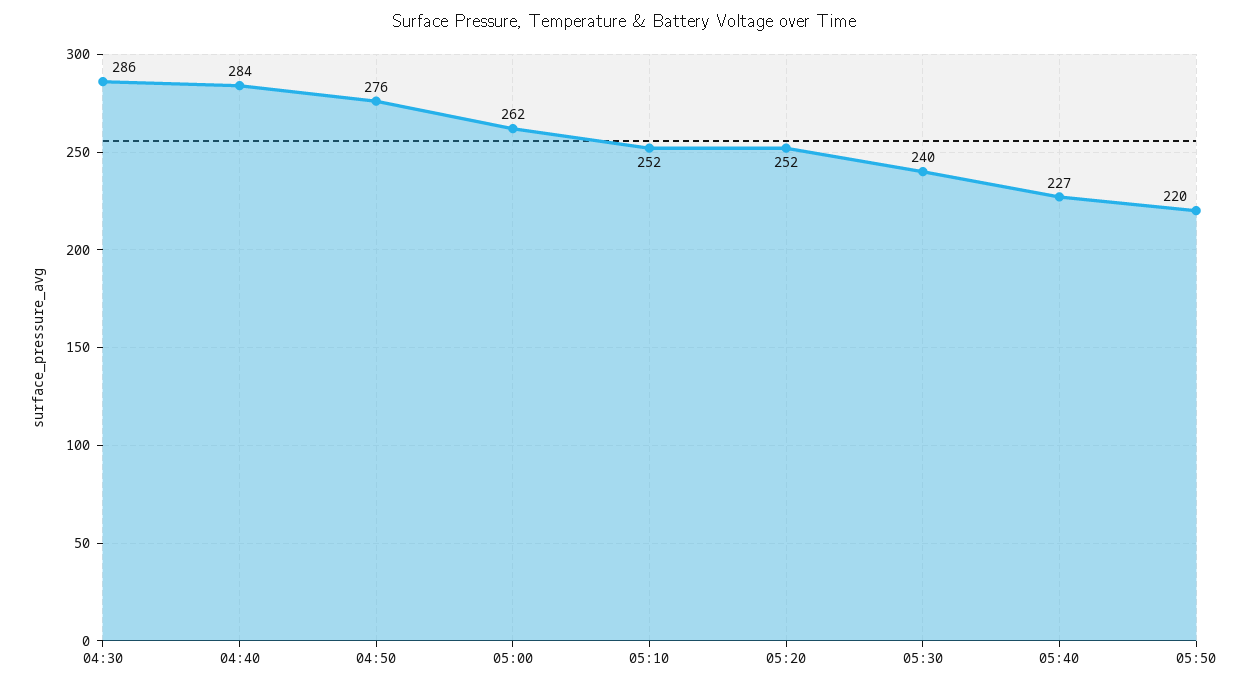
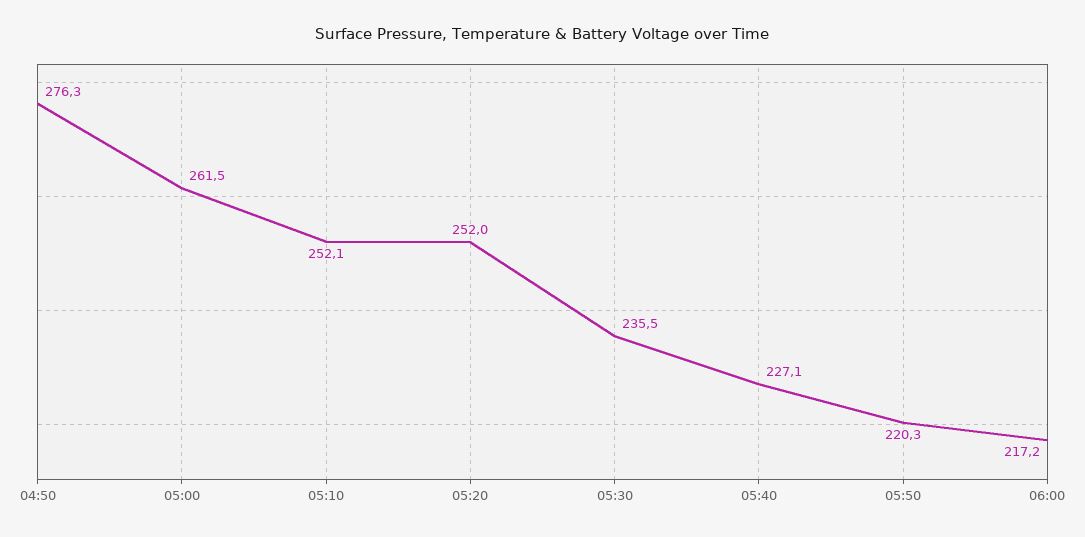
04:30: 286 -> none
04:40: 284 -> none
05:30: 240 -> 235.5
06:00: none -> 217.2

